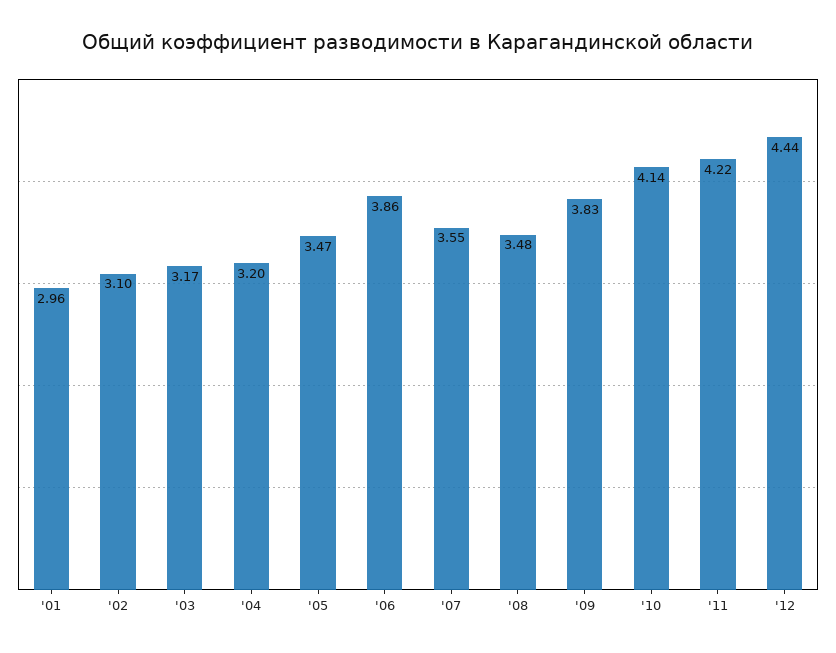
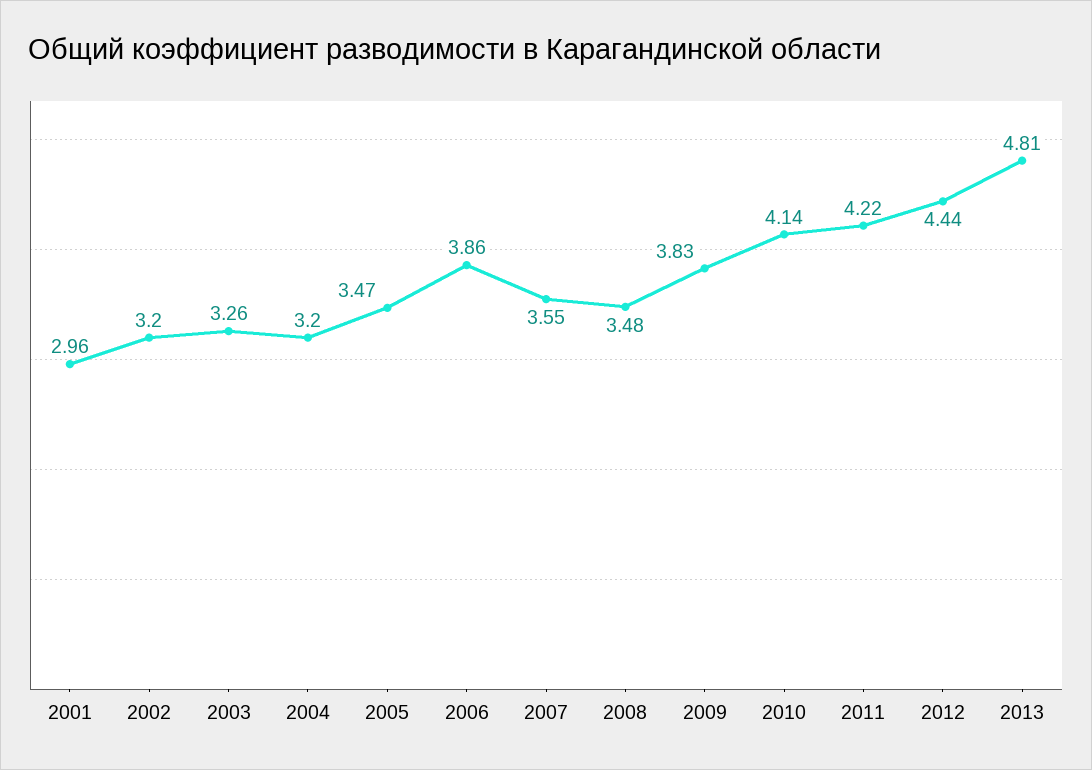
'02: 3.1 -> 3.2
'03: 3.17 -> 3.26
2013: none -> 4.81

